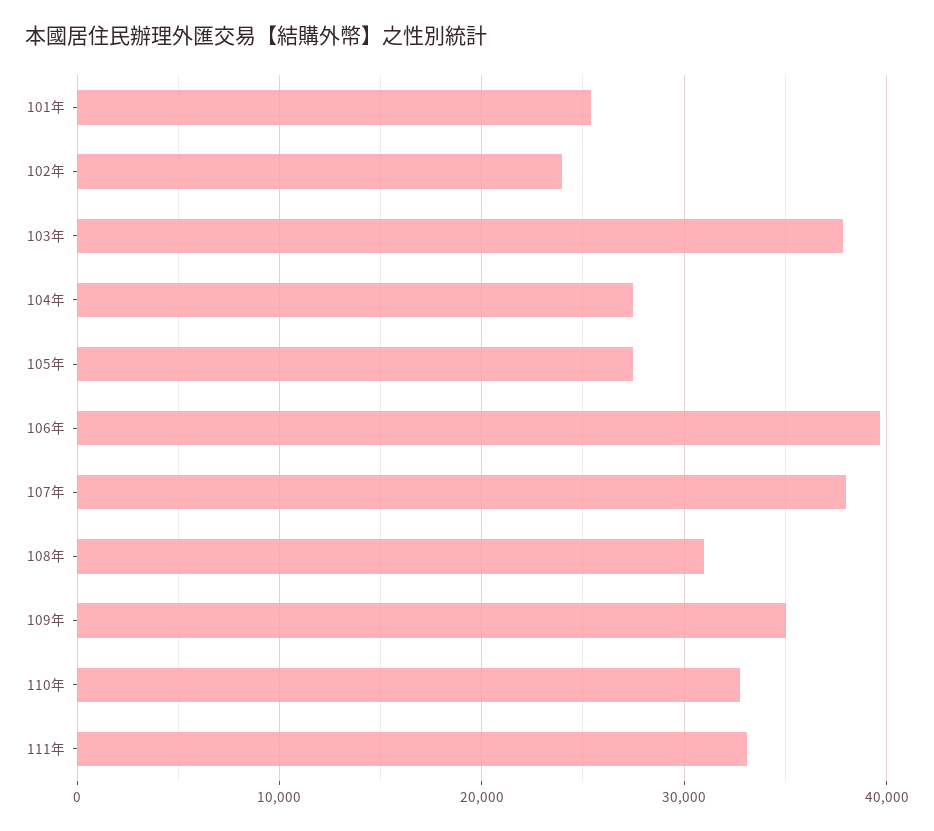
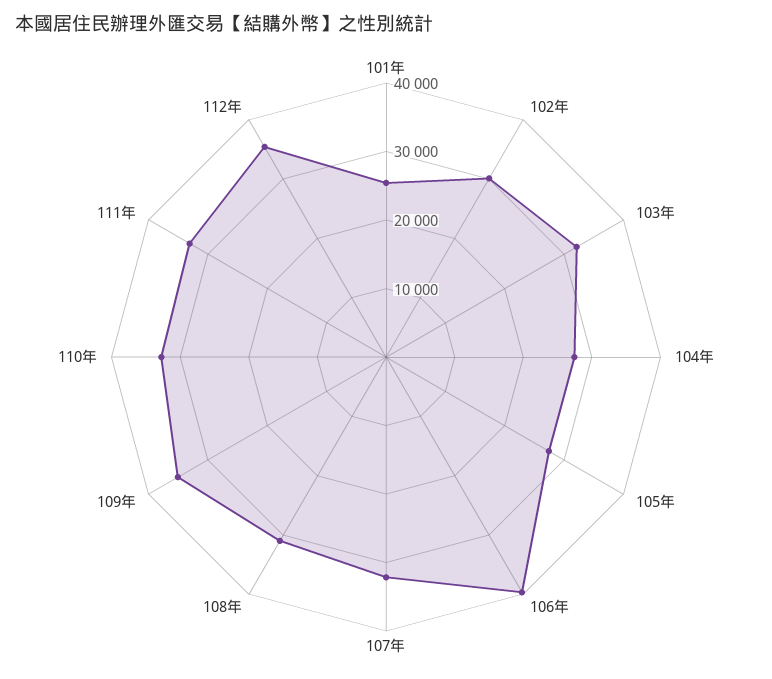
102年: 24000 -> 30000
103年: 38000 -> 32000
107年: 38000 -> 32000
112年: none -> 36000

